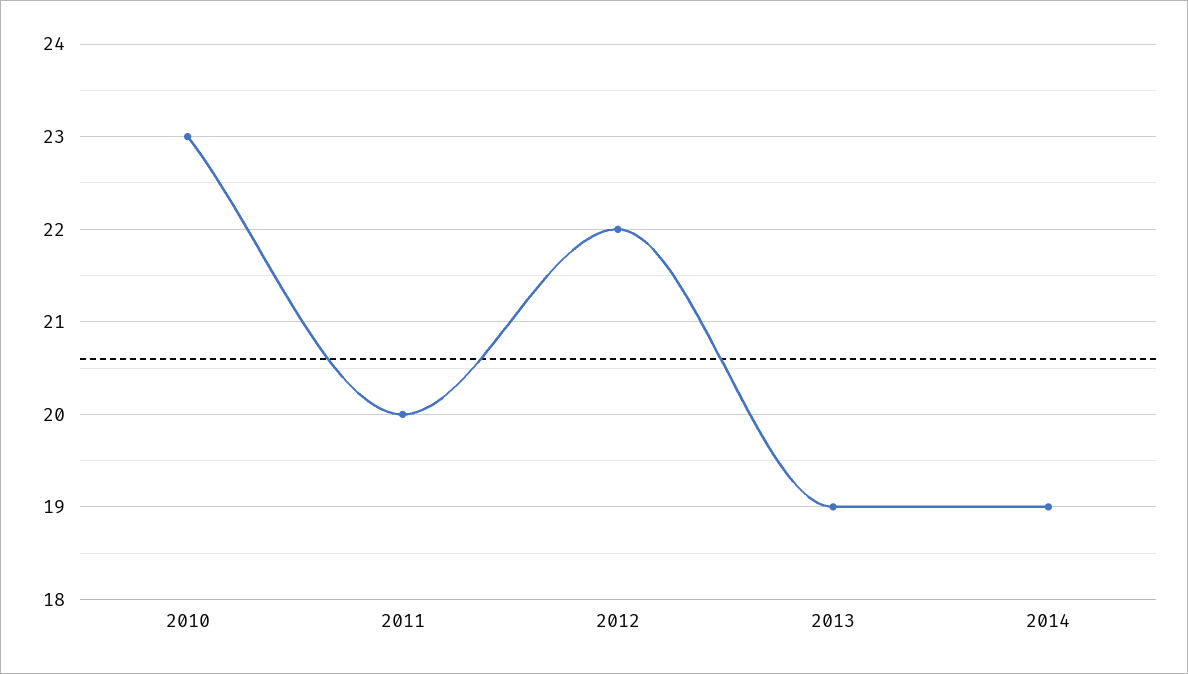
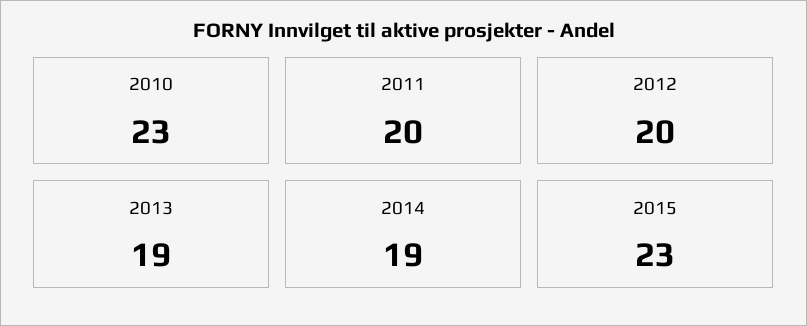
2012: 22 -> 20
2015: none -> 23

